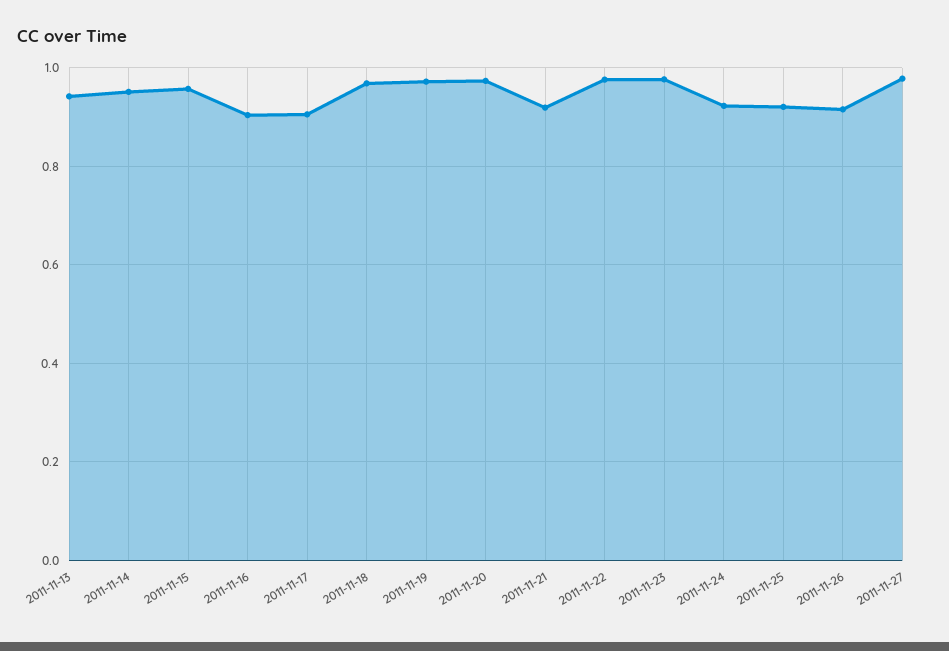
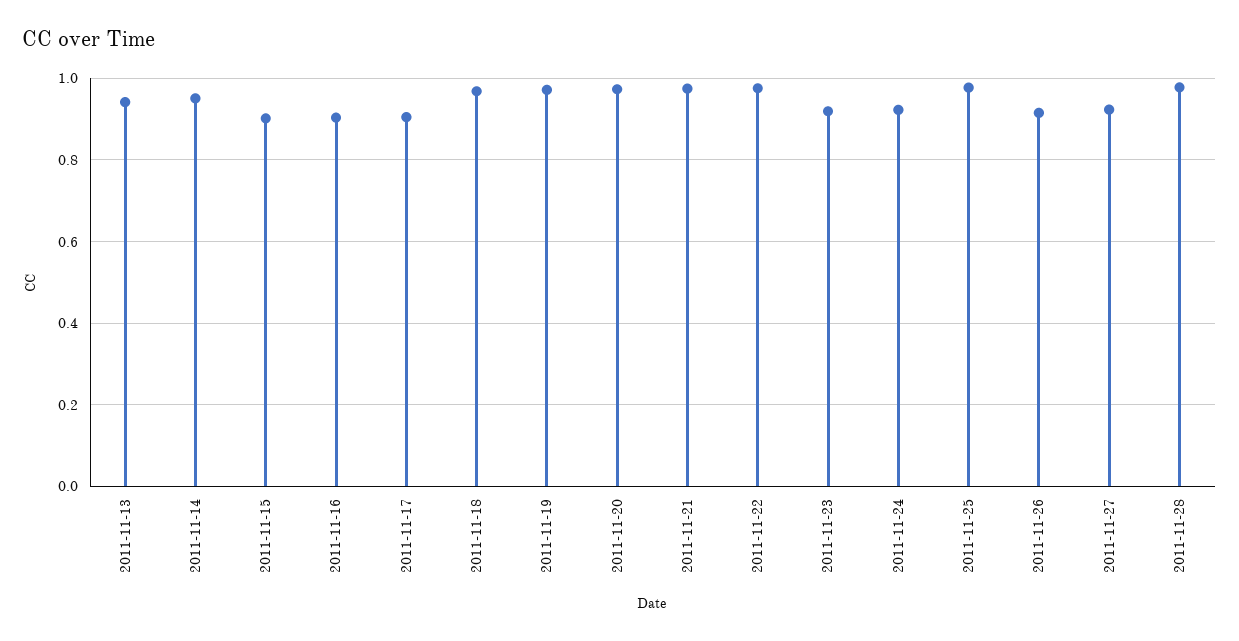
2011-11-15: 0.96 -> 0.9
2011-11-21: 0.92 -> 0.98
2011-11-23: 0.98 -> 0.92
2011-11-25: 0.92 -> 0.98
2011-11-27: 0.98 -> 0.92
2011-11-28: none -> 0.98

